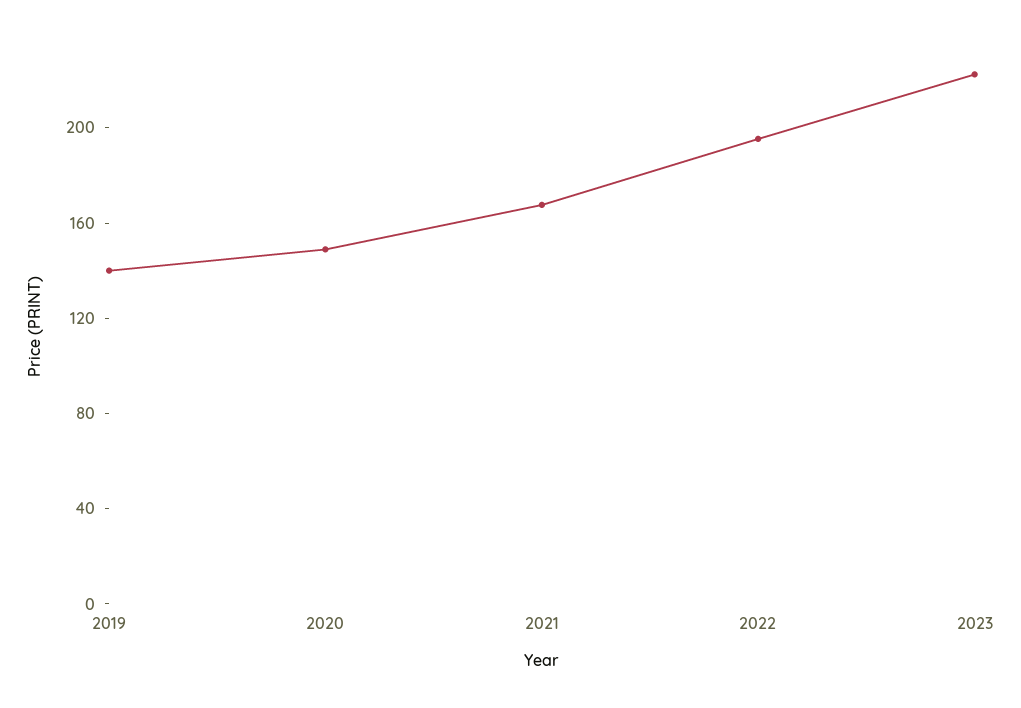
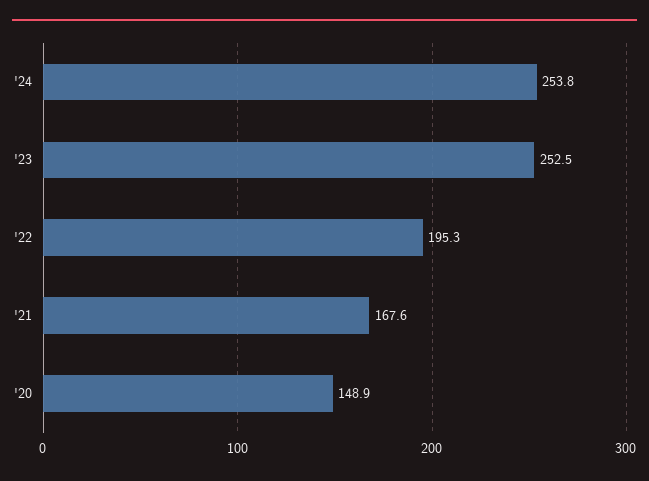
2019: 140 -> none
2023: 220 -> 252.5
'24: none -> 253.8

